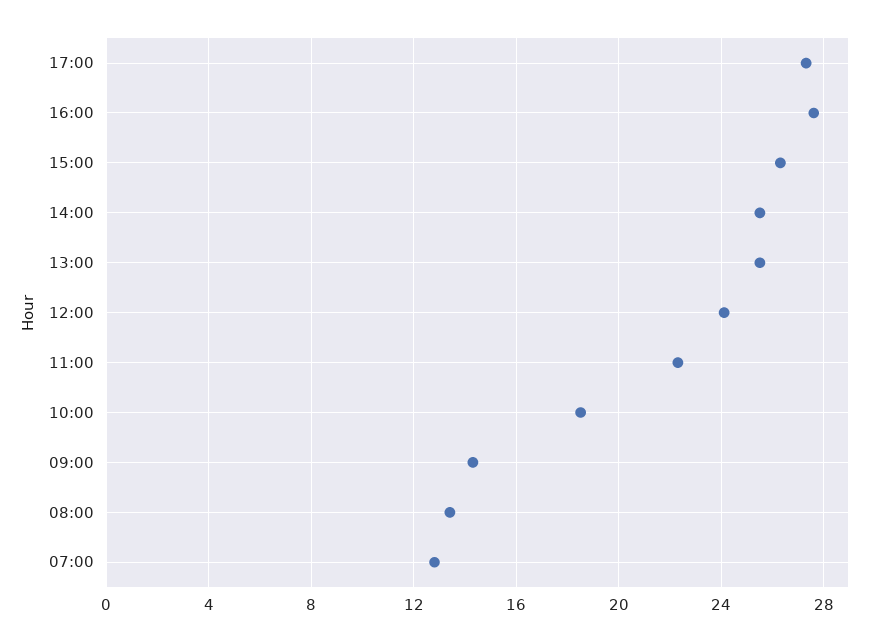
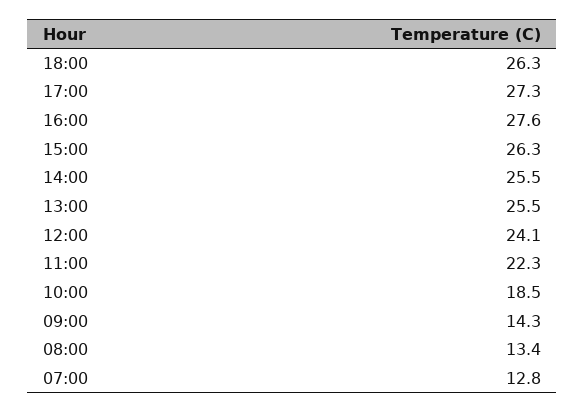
18:00: none -> 26.3

